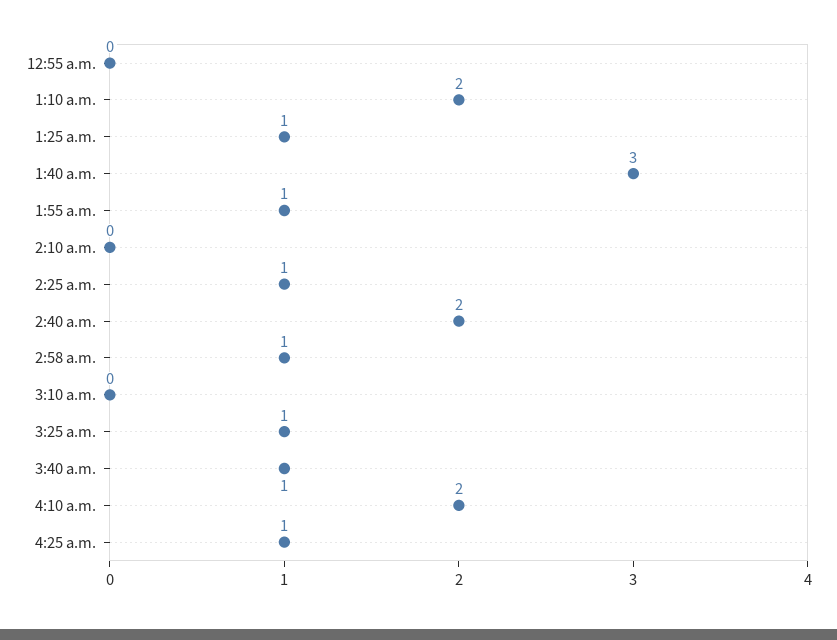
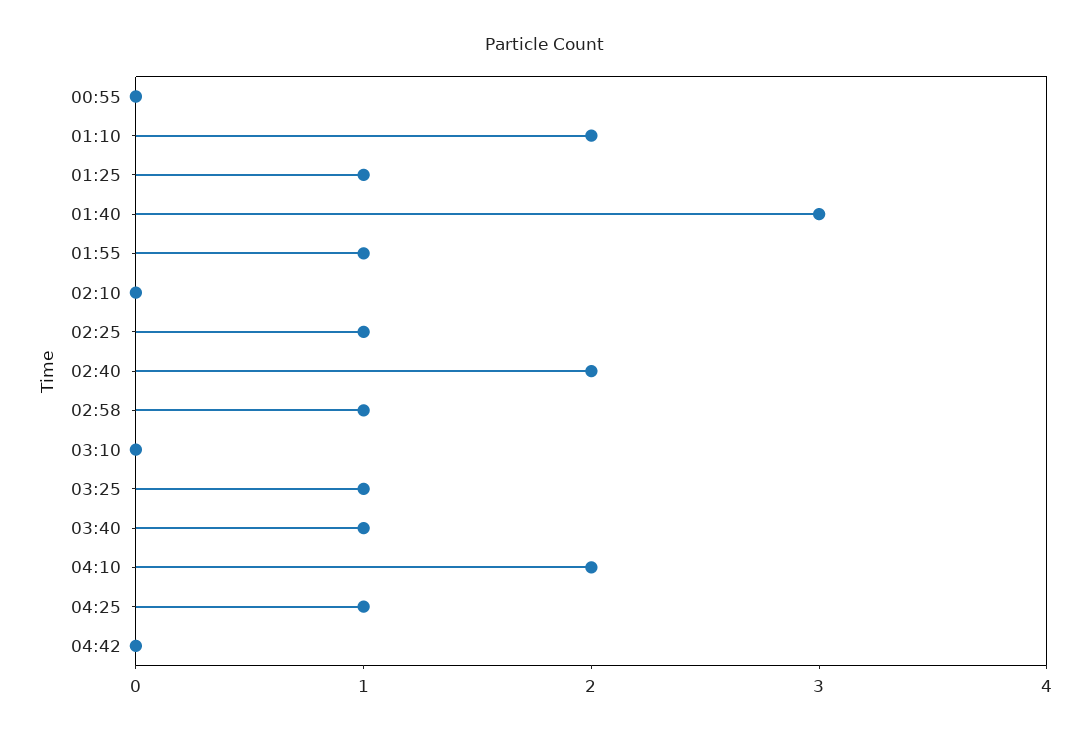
04:42: none -> 0

